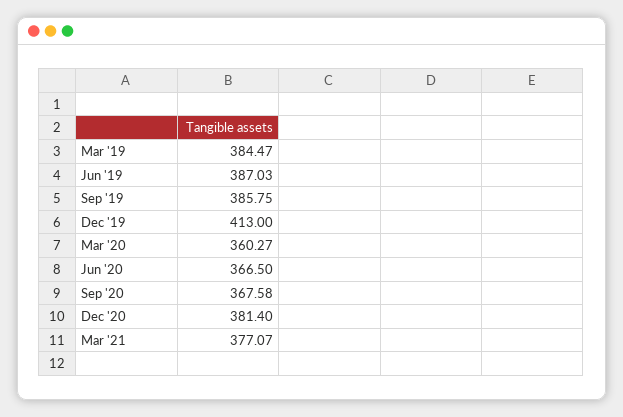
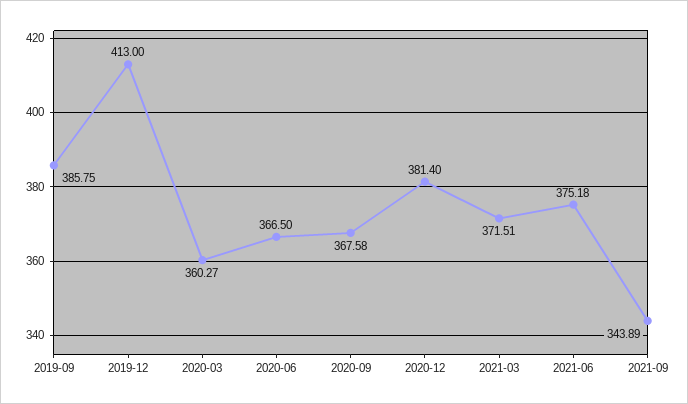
Mar '19: 384.47 -> none
Jun '19: 387.03 -> none
Mar '21: 377.07 -> 371.51
2021-06: none -> 375.18
2021-09: none -> 343.89

